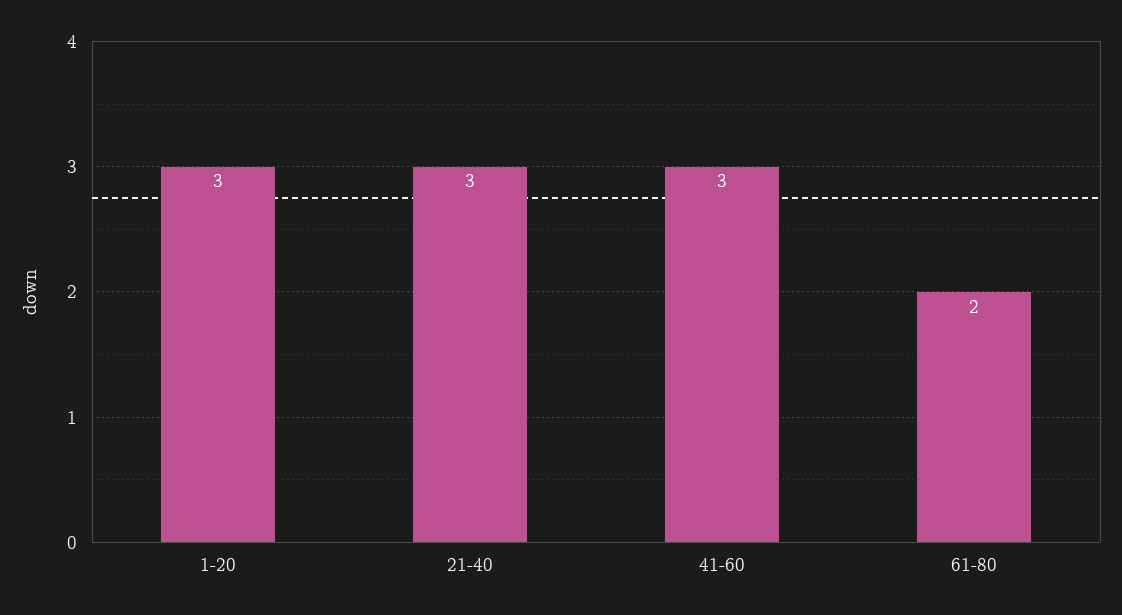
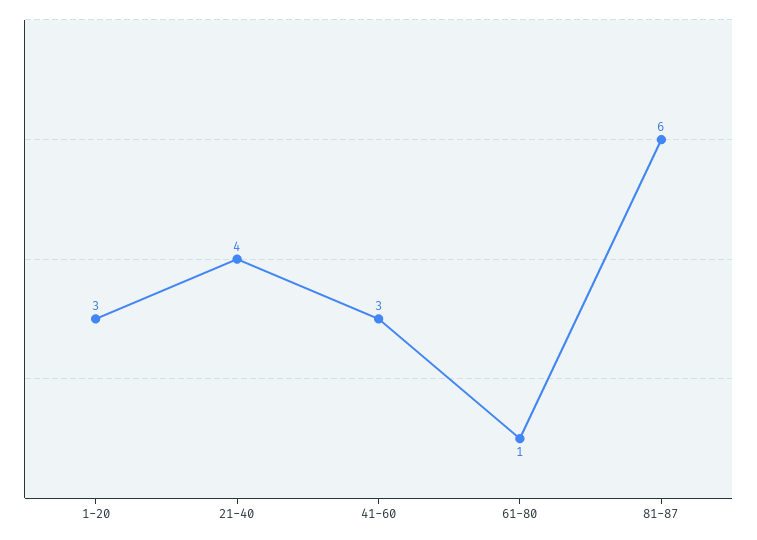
21-40: 3 -> 4
61-80: 2 -> 1
81-87: none -> 6

